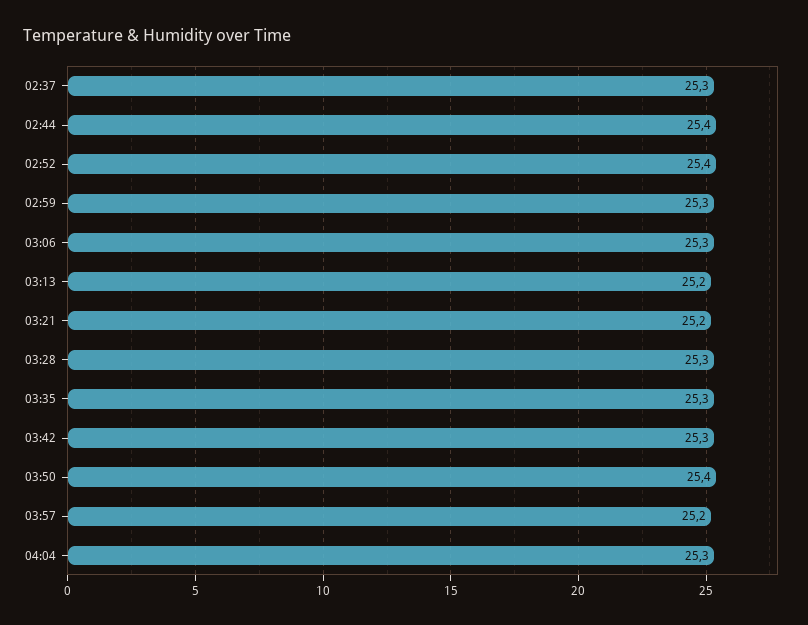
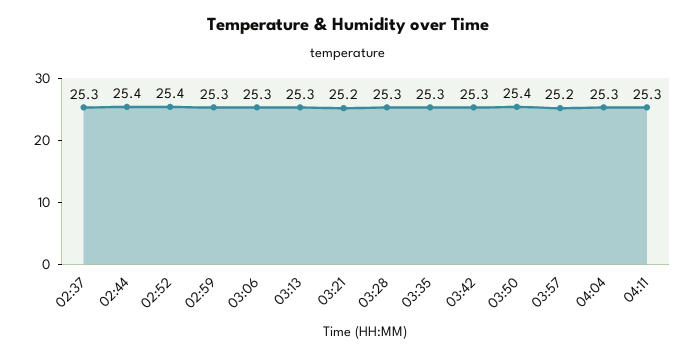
03:13: 25.2 -> 25.3
04:11: none -> 25.3

